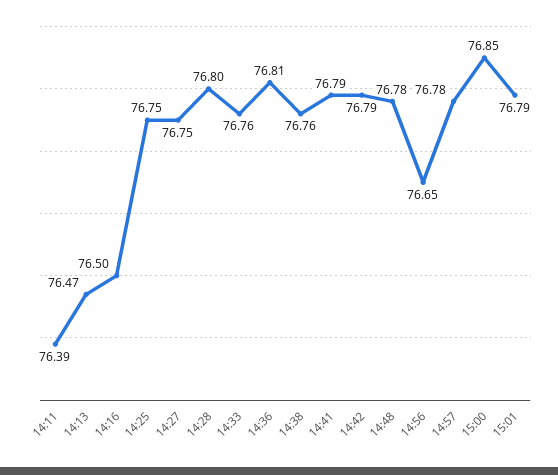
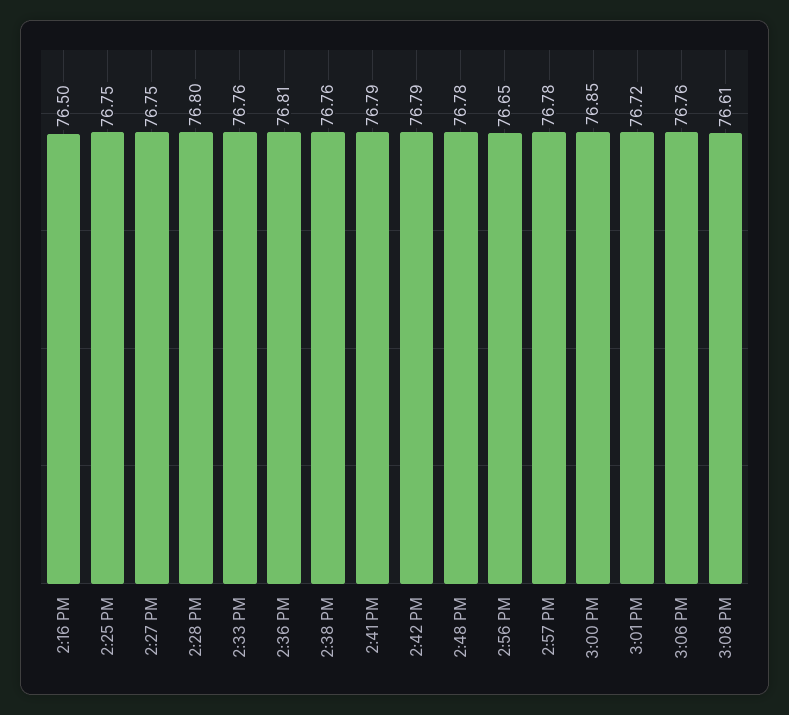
14:11: 76.39 -> none
14:13: 76.47 -> none
15:01: 76.79 -> 76.72
3:06 PM: none -> 76.76
3:08 PM: none -> 76.61

